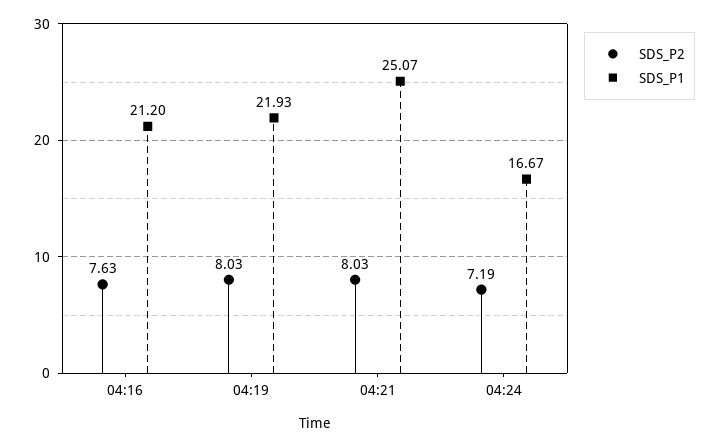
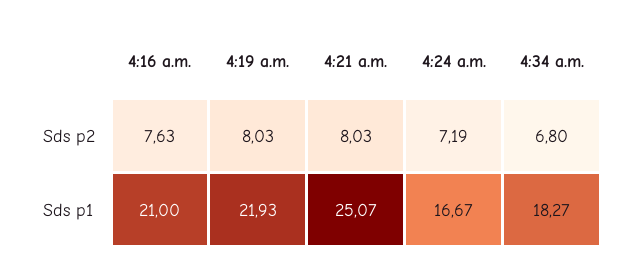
SDS_P1, 04:16: 21.2 -> 21
SDS_P2, 4:34 a.m.: none -> 6.8
SDS_P1, 4:34 a.m.: none -> 18.27

